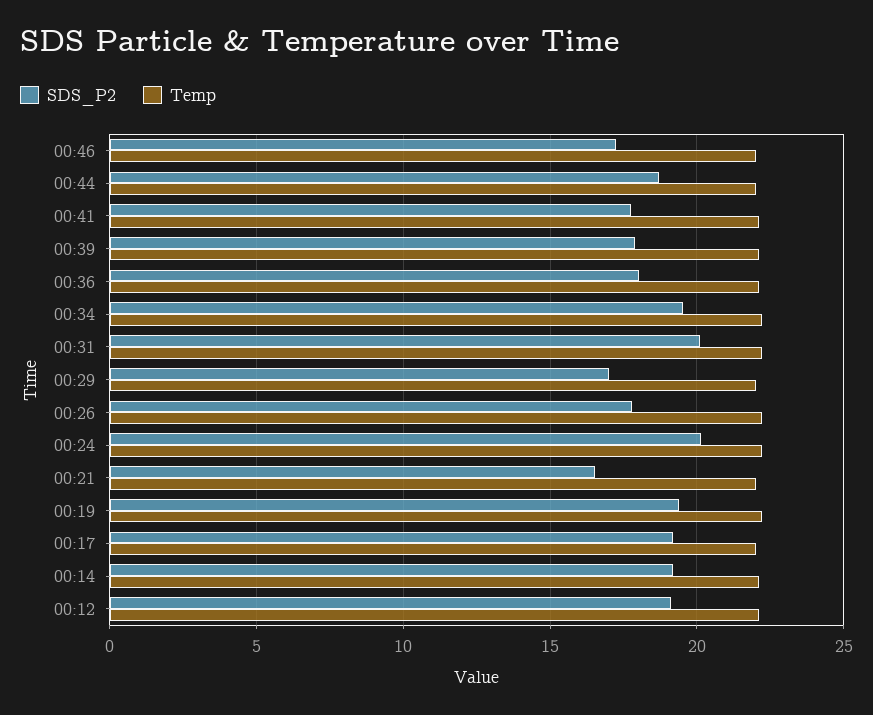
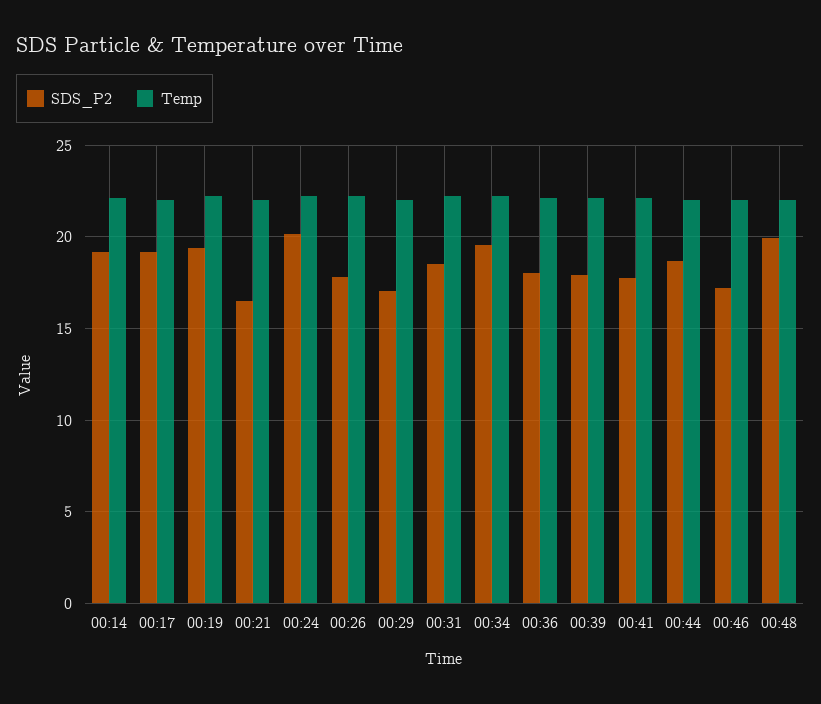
SDS_P2, 00:31: 20 -> 18.5
SDS_P2, 00:12: 19 -> none
Temp, 00:12: 22 -> none
SDS_P2, 00:48: none -> 20
Temp, 00:48: none -> 22

